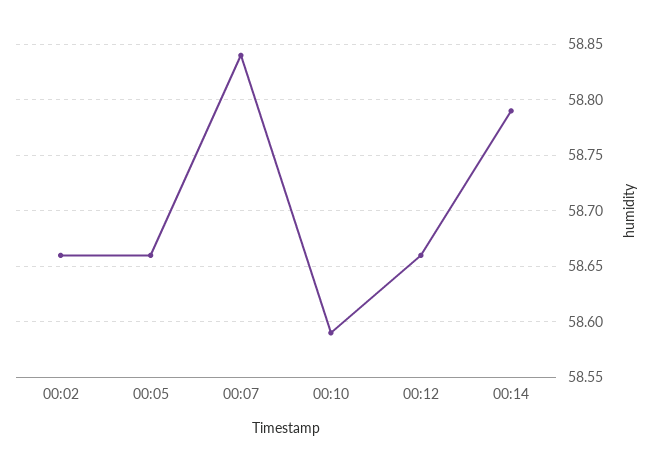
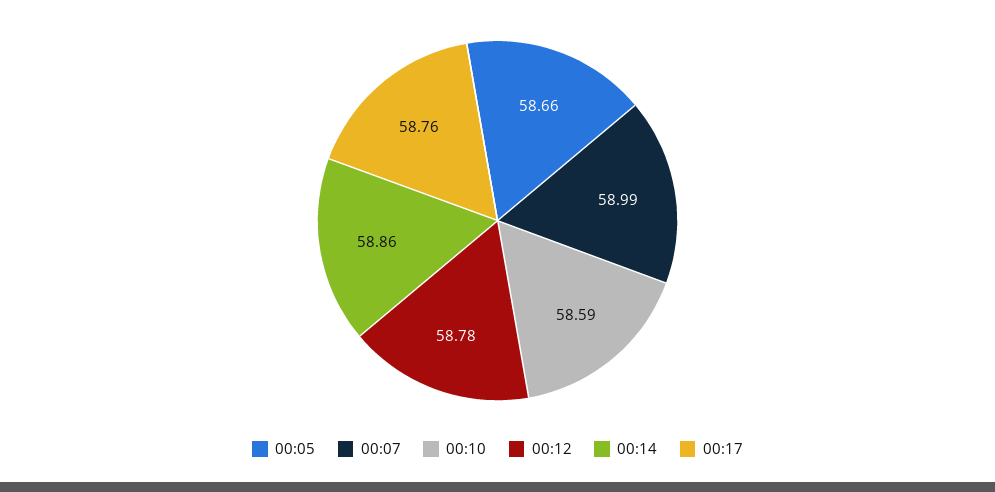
00:02: 58.66 -> none
00:07: 58.84 -> 58.99
00:12: 58.66 -> 58.78
00:14: 58.79 -> 58.86
00:17: none -> 58.76

